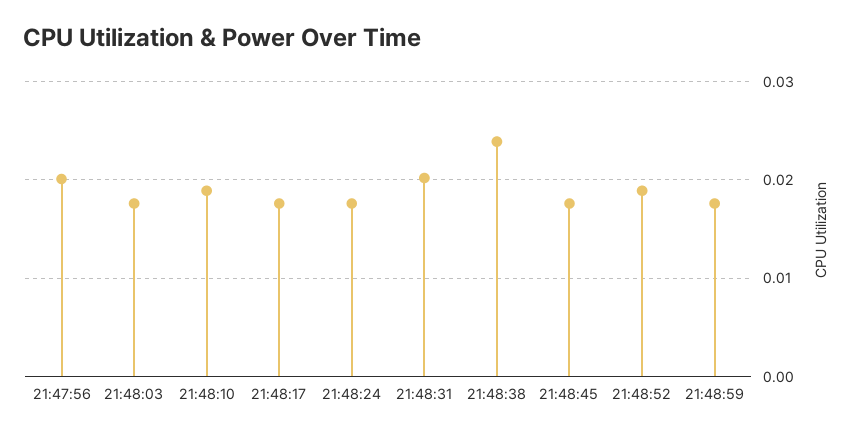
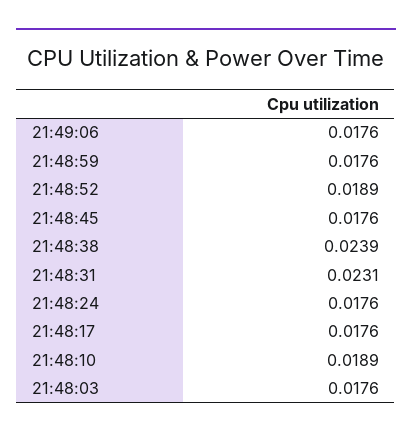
21:47:56: 0.02 -> none
21:48:31: 0.02 -> 0.0231
21:49:06: none -> 0.0176

